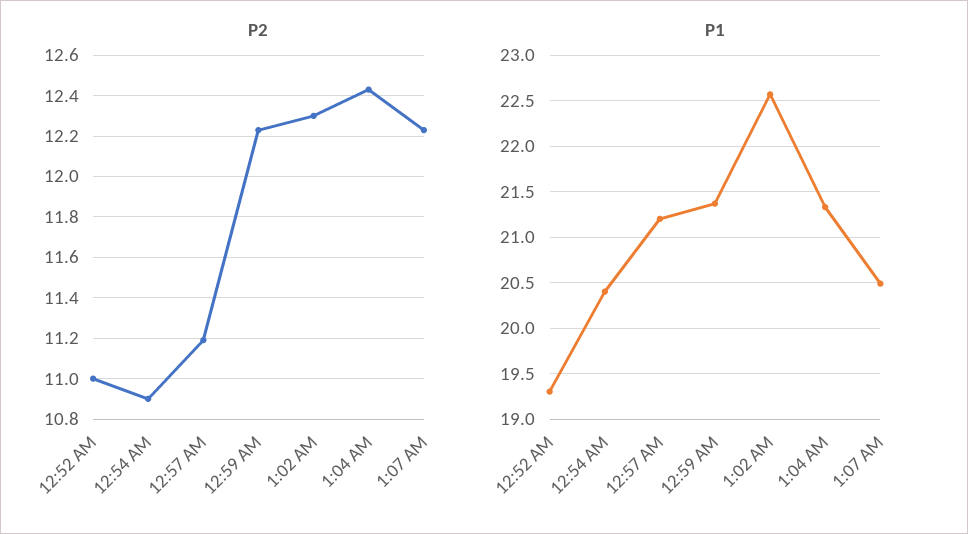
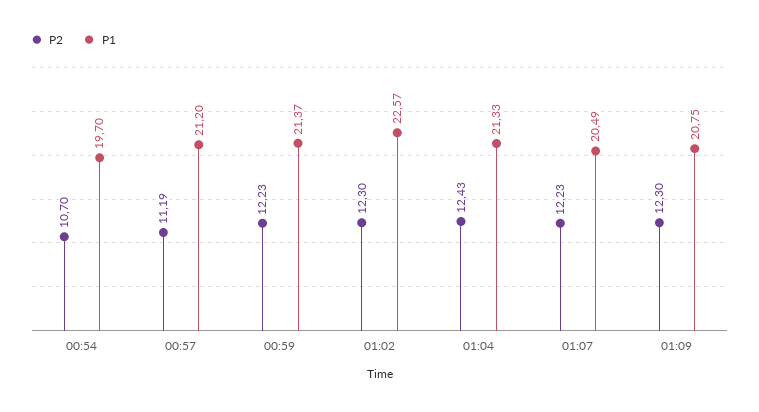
P2, 12:52 AM: 11 -> none
P2, 12:54 AM: 10.9 -> 10.7
P1, 12:52 AM: 19.3 -> none
P1, 12:54 AM: 20.4 -> 19.7
P2, 01:09: none -> 12.3
P1, 01:09: none -> 20.75

